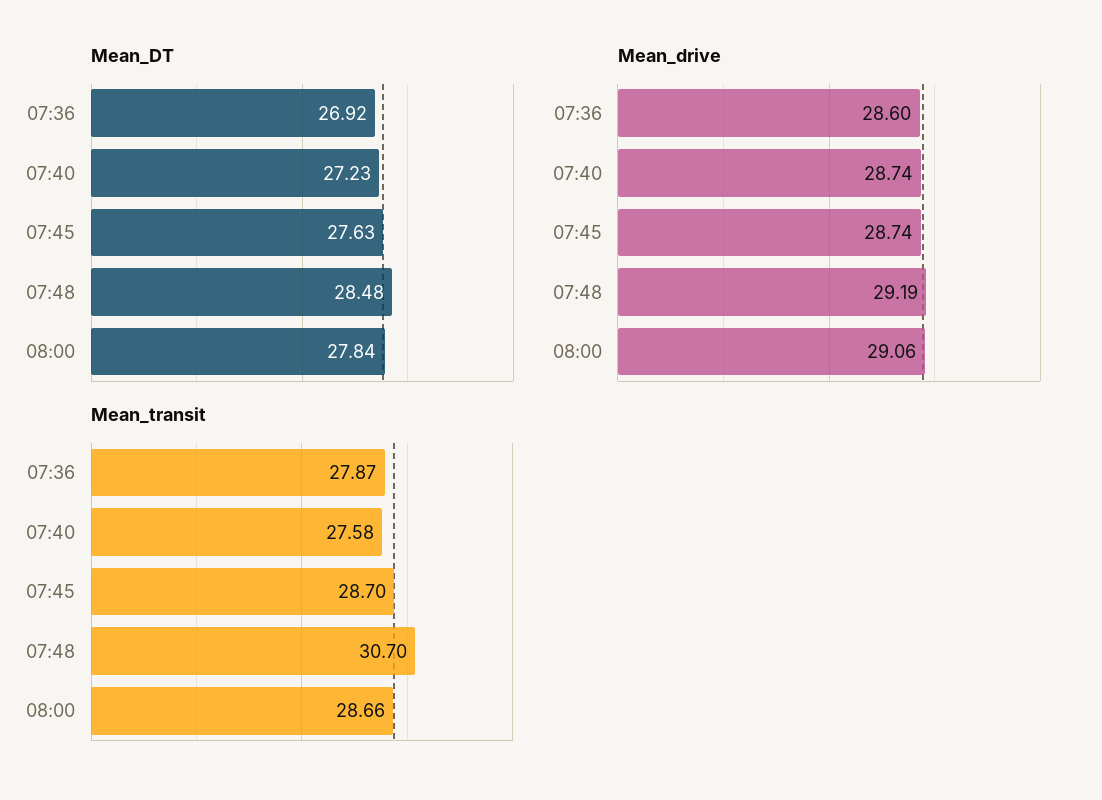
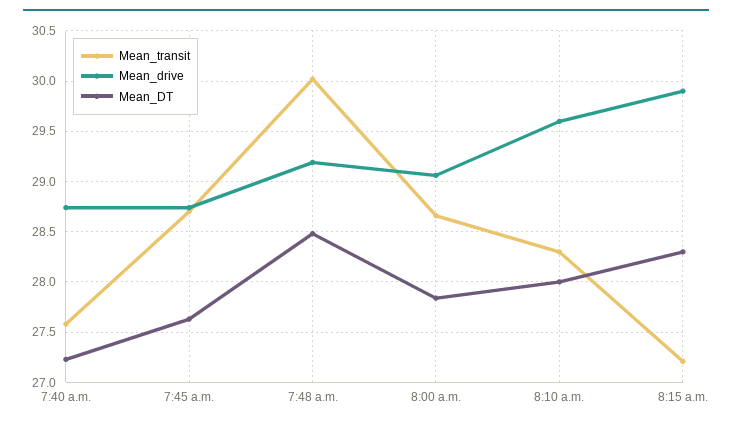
Mean_DT, 07:36: 26.92 -> none
Mean_drive, 07:36: 28.6 -> none
Mean_transit, 07:36: 27.87 -> none
Mean_transit, 07:48: 30.7 -> 30
Mean_transit, 8:10 a.m.: none -> 28.3
Mean_drive, 8:10 a.m.: none -> 29.6
Mean_DT, 8:10 a.m.: none -> 28
Mean_transit, 8:15 a.m.: none -> 27.2
Mean_drive, 8:15 a.m.: none -> 29.9
Mean_DT, 8:15 a.m.: none -> 28.3

